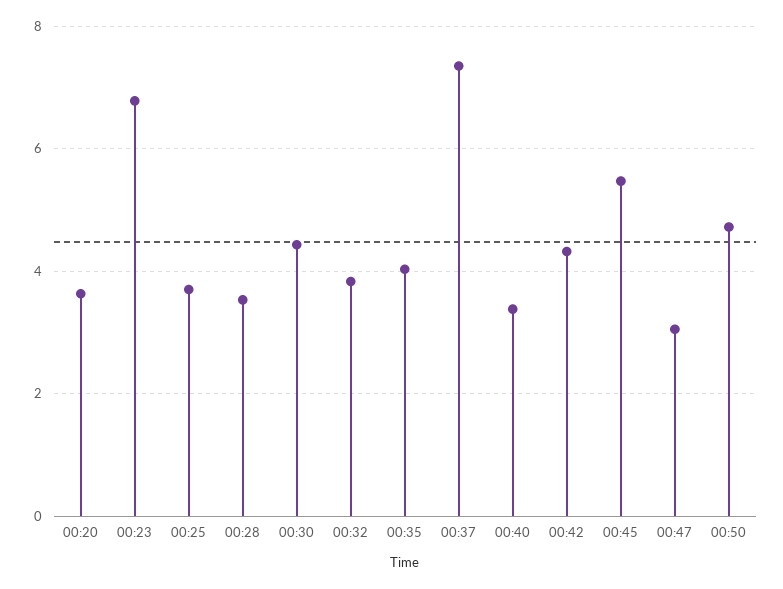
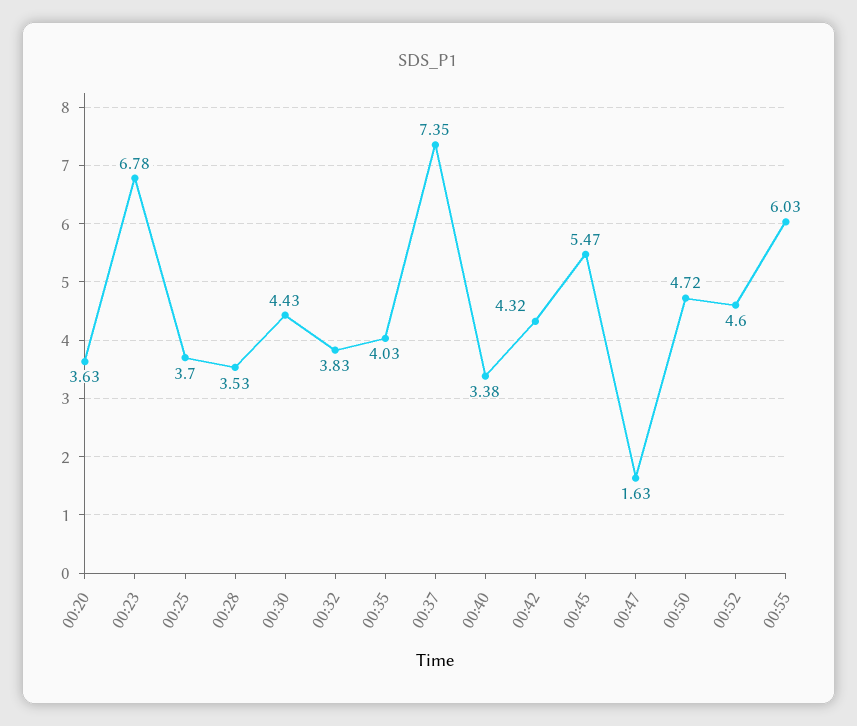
00:47: 3 -> 1.63
00:52: none -> 4.6
00:55: none -> 6.03

